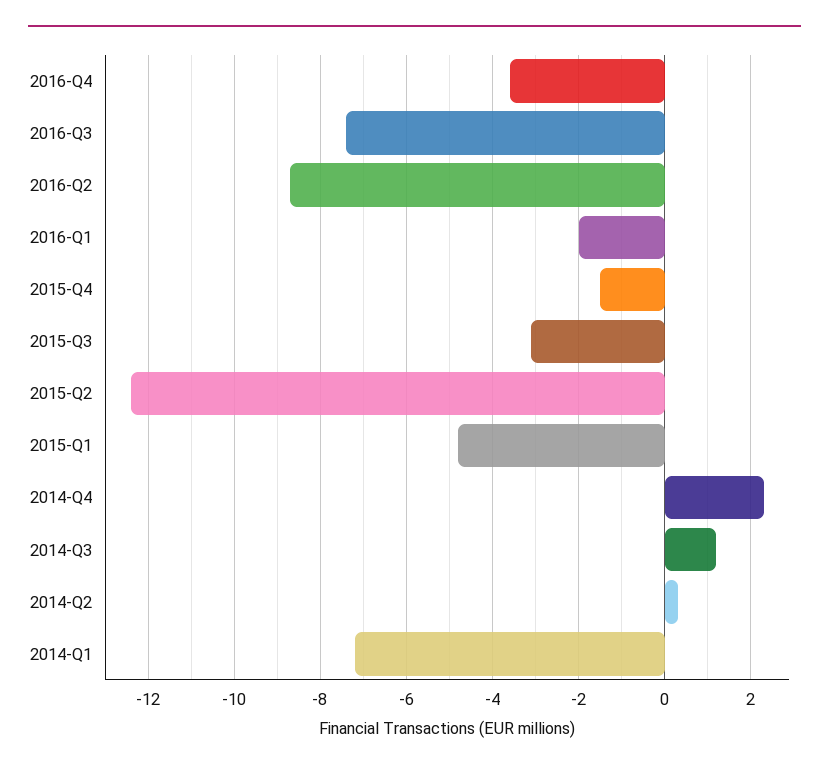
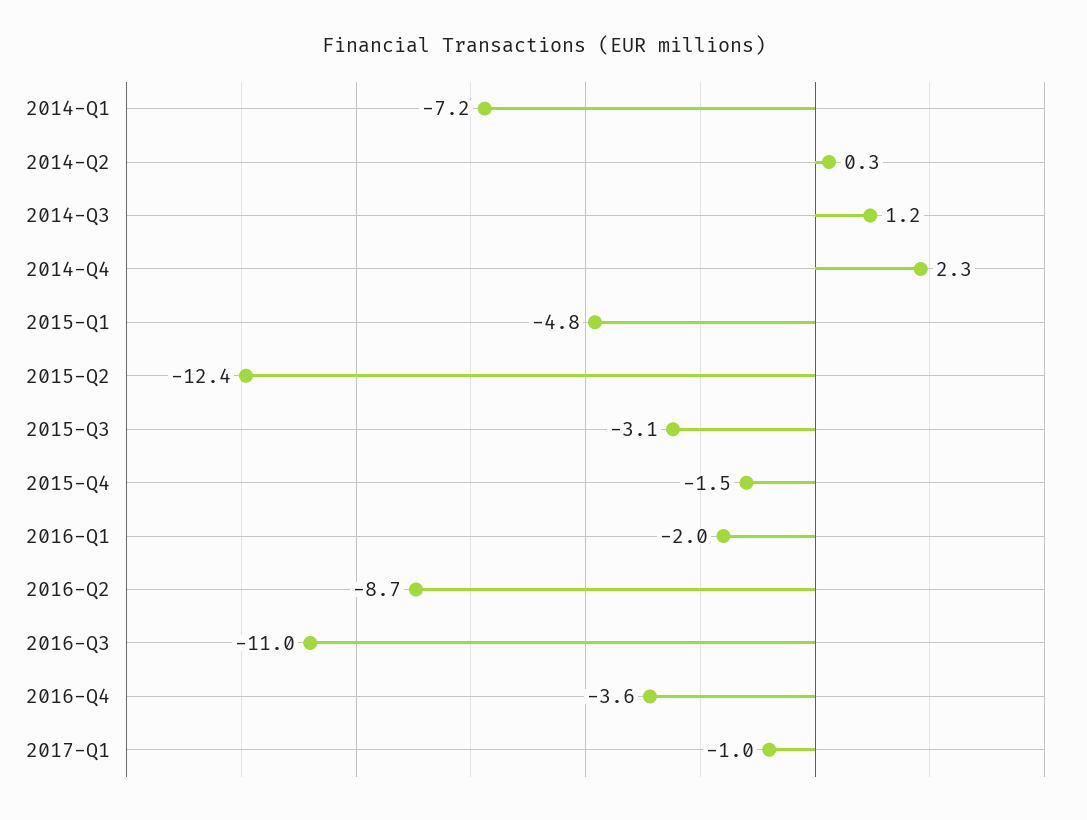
2016-Q3: -7.5 -> -11
2017-Q1: none -> -1

